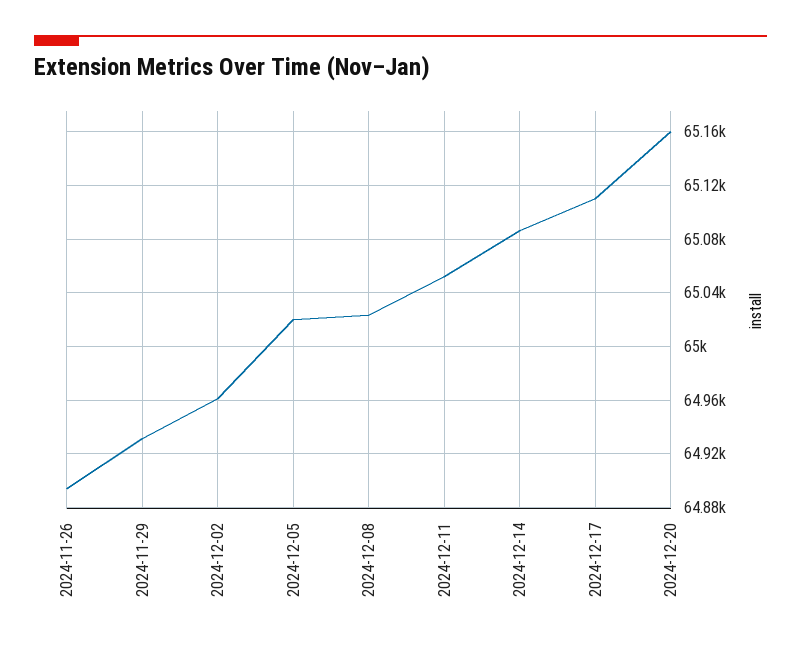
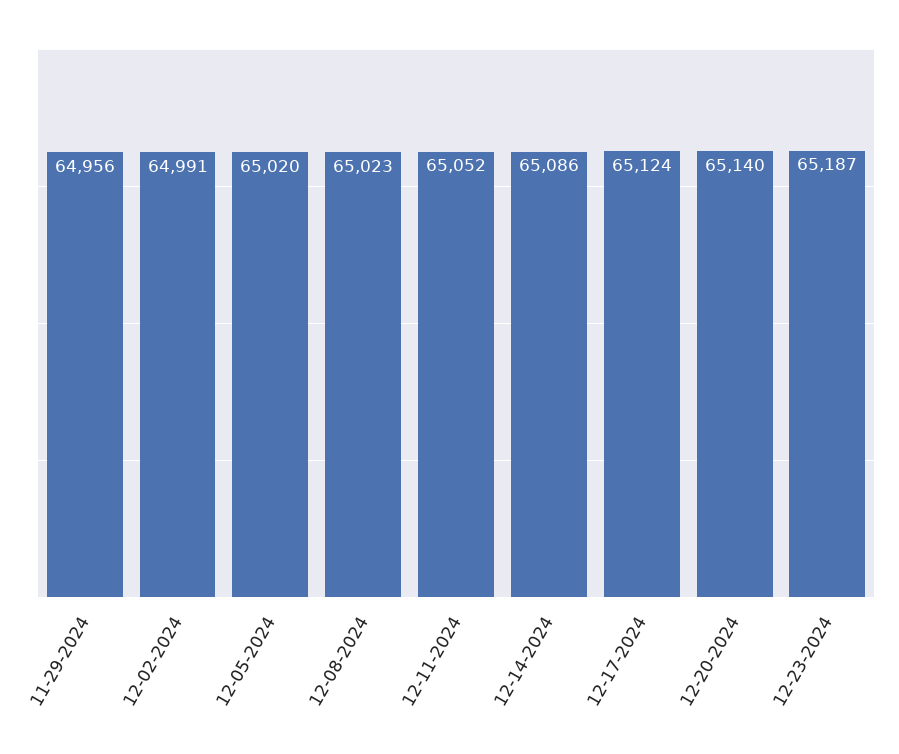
2024-11-26: 64895 -> none
2024-11-29: 64930 -> 64956
2024-12-02: 64960 -> 64991
2024-12-17: 65110 -> 65124
2024-12-20: 65160 -> 65140
12-23-2024: none -> 65187

